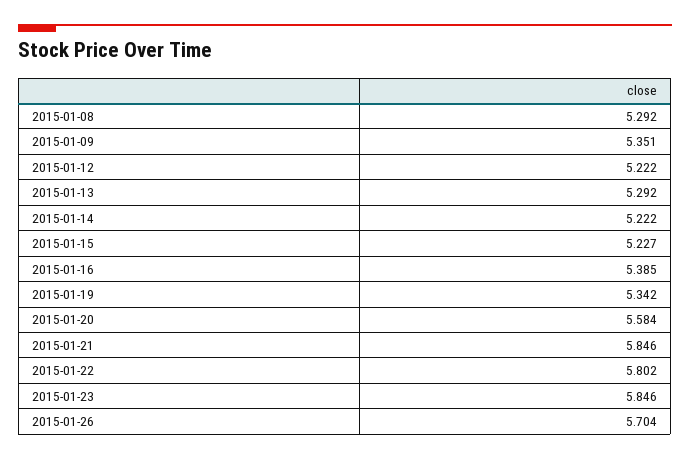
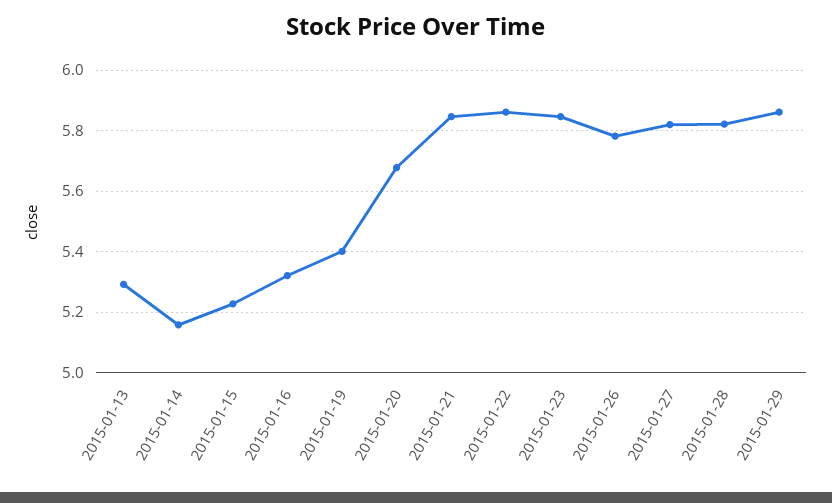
2015-01-08: 5.292 -> none
2015-01-09: 5.351 -> none
2015-01-12: 5.222 -> none
2015-01-14: 5.222 -> 5.16
2015-01-16: 5.385 -> 5.32
2015-01-19: 5.342 -> 5.4
2015-01-20: 5.584 -> 5.68
2015-01-22: 5.802 -> 5.86
2015-01-26: 5.704 -> 5.78
2015-01-27: none -> 5.82
2015-01-28: none -> 5.82
2015-01-29: none -> 5.86

